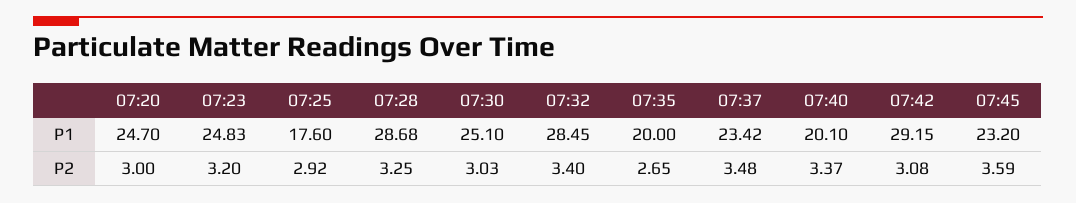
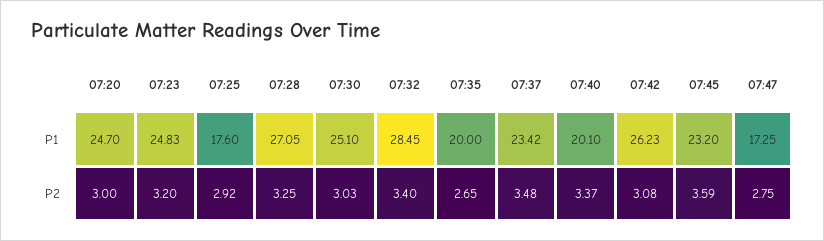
07:28, P1: 28.68 -> 27.05
07:42, P1: 29.15 -> 26.23
07:47, P1: none -> 17.25
07:47, P2: none -> 2.75

